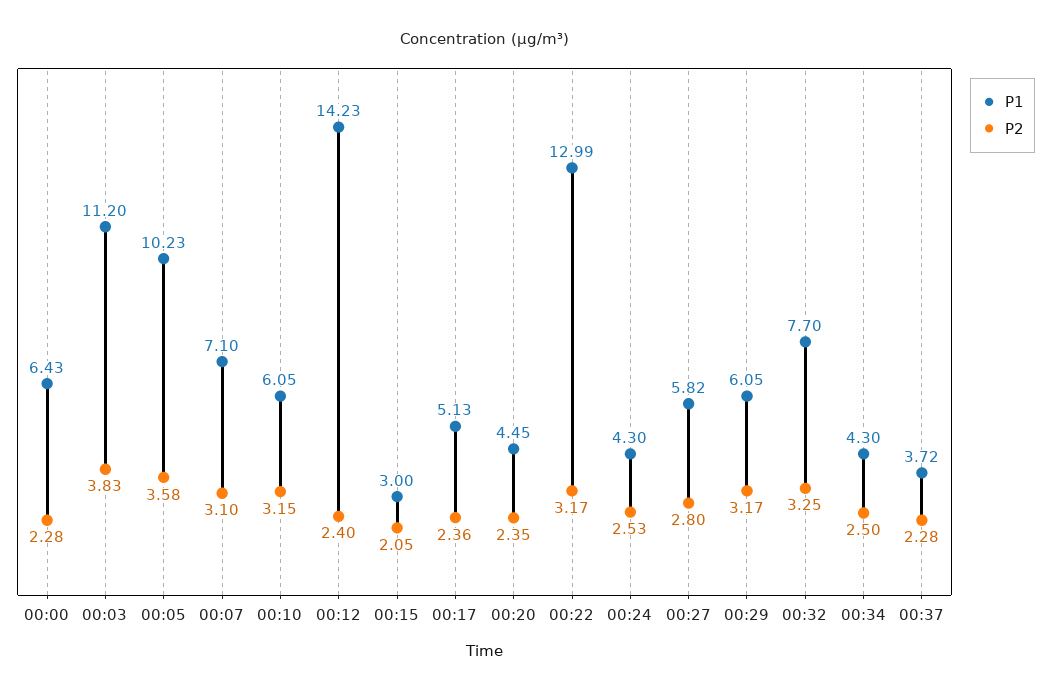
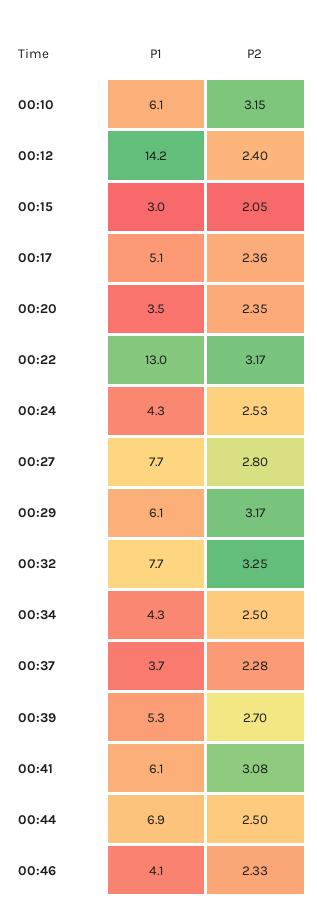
P1, 00:00: 6.43 -> none
P2, 00:00: 2.28 -> none
P1, 00:03: 11.2 -> none
P2, 00:03: 3.83 -> none
P1, 00:05: 10.23 -> none
P2, 00:05: 3.58 -> none
P1, 00:07: 7.1 -> none
P2, 00:07: 3.1 -> none
P1, 00:20: 4.45 -> 3.5
P1, 00:27: 5.82 -> 7.7
P1, 00:39: none -> 5.3
P2, 00:39: none -> 2.7
P1, 00:41: none -> 6.1
P2, 00:41: none -> 3.08
P1, 00:44: none -> 6.9
P2, 00:44: none -> 2.5
P1, 00:46: none -> 4.1
P2, 00:46: none -> 2.33

